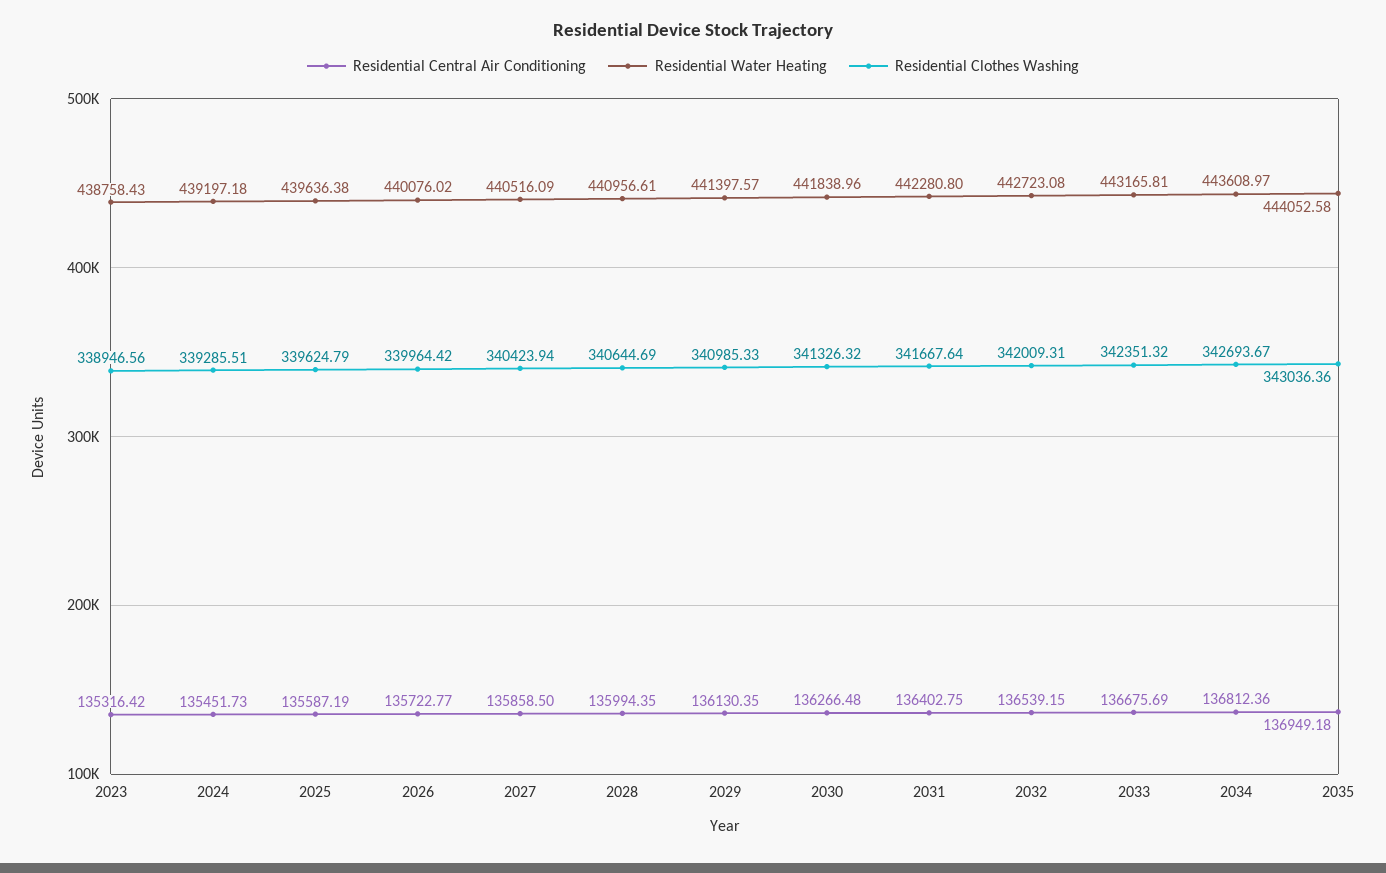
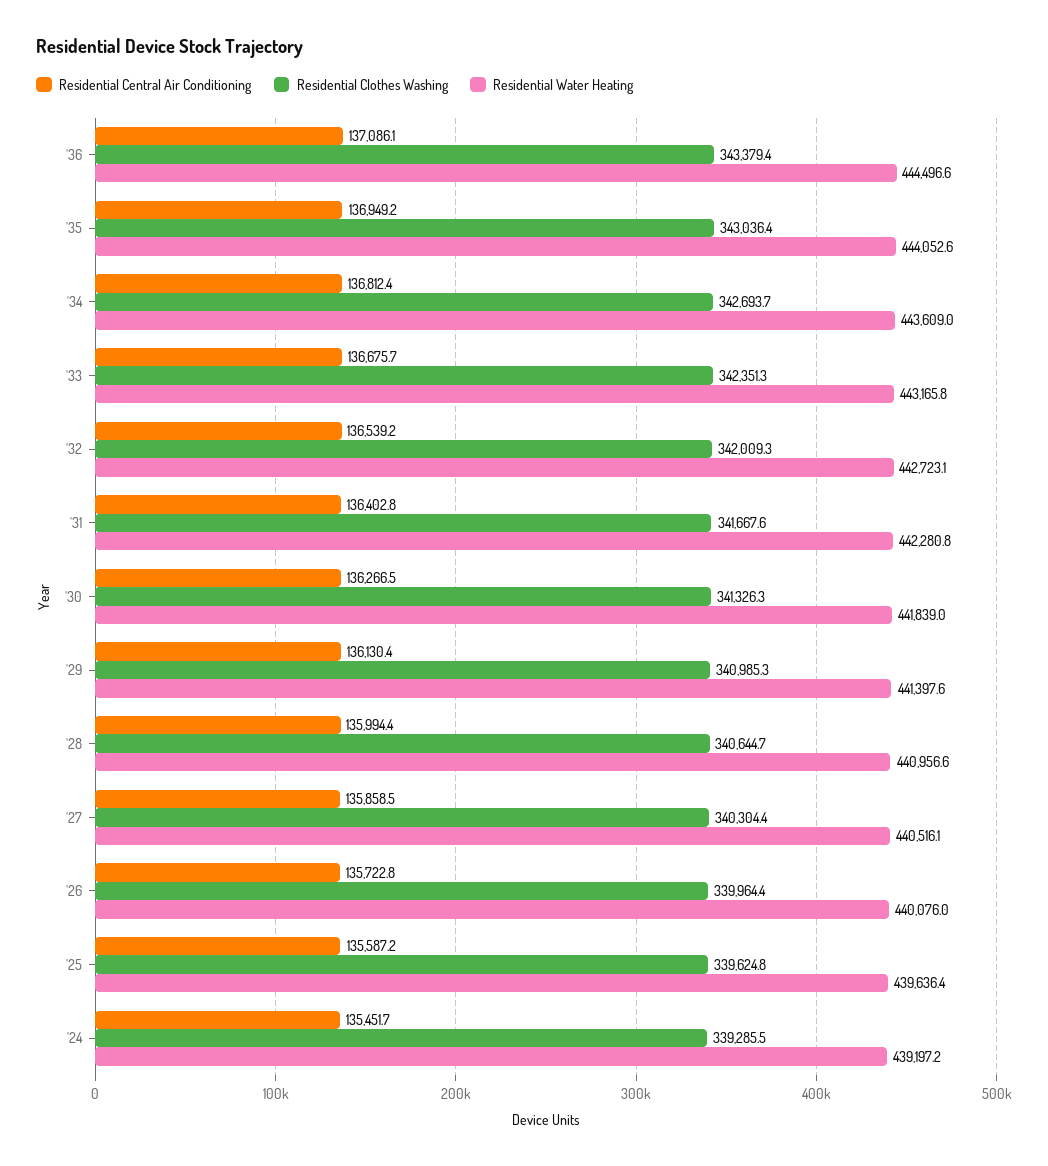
Residential Central Air Conditioning, 2023: 135316.42 -> none
Residential Water Heating, 2023: 438758.43 -> none
Residential Clothes Washing, 2023: 338946.56 -> none
Residential Clothes Washing, 2027: 340423.94 -> 340304.4
Residential Central Air Conditioning, '36: none -> 137086.1
Residential Clothes Washing, '36: none -> 343379.4
Residential Water Heating, '36: none -> 444496.6

